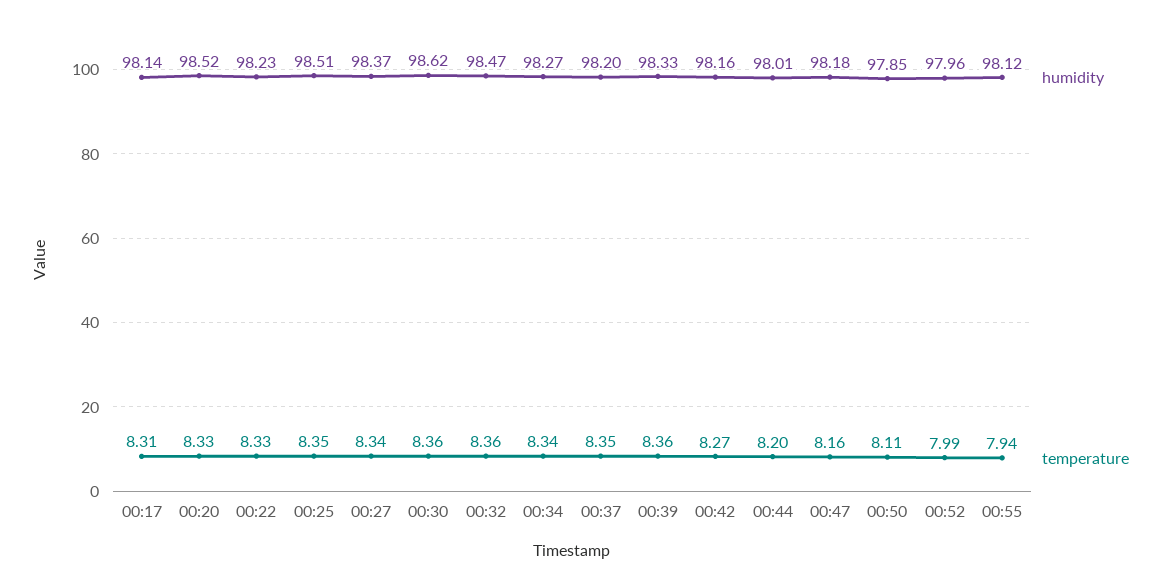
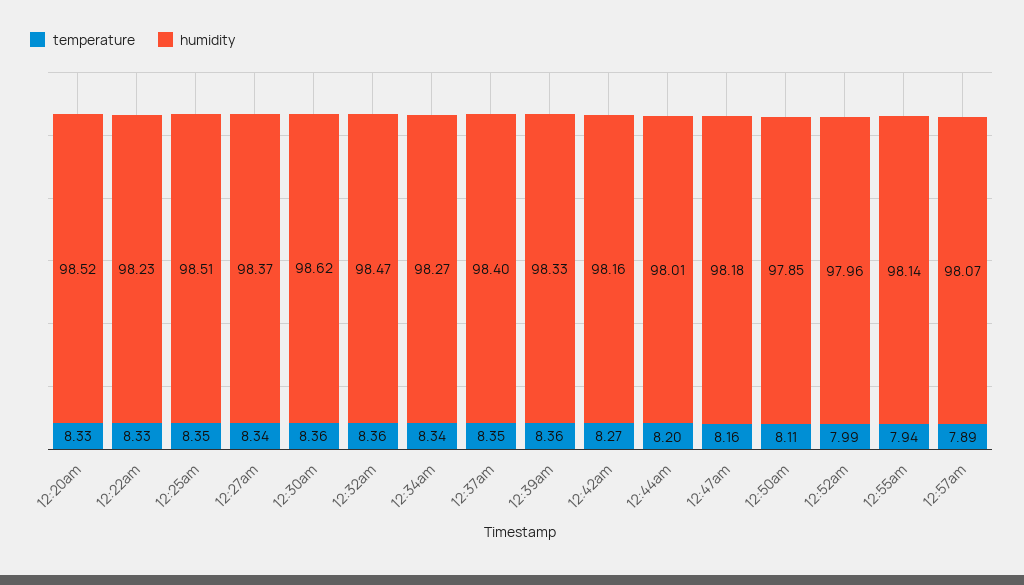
humidity, 00:17: 98.14 -> none
temperature, 00:17: 8.31 -> none
humidity, 00:37: 98.2 -> 98.4
humidity, 00:55: 98.12 -> 98.14
temperature, 12:57am: none -> 7.89
humidity, 12:57am: none -> 98.07

